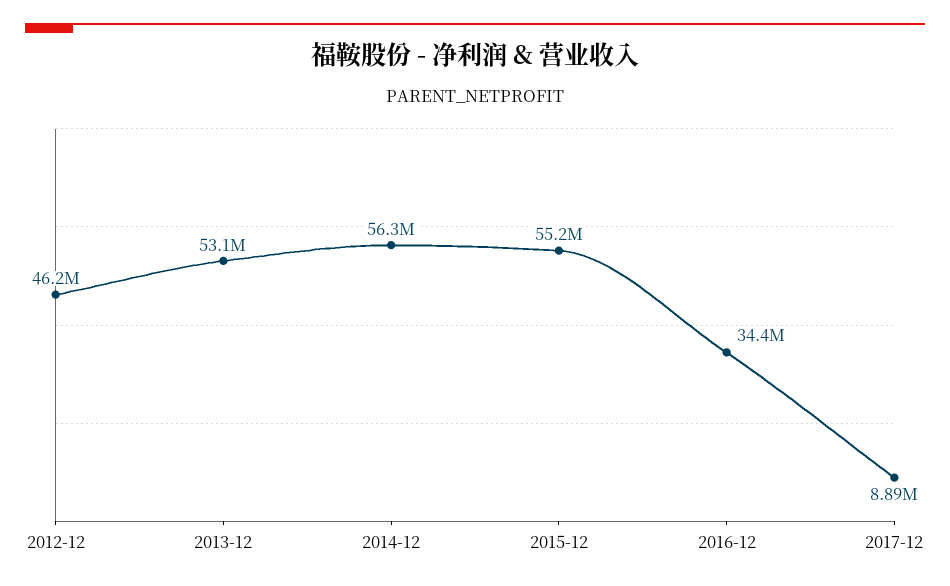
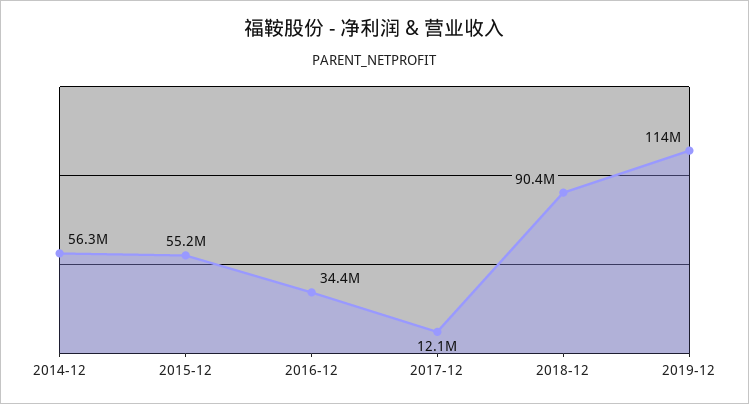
2012-12: 46200000 -> none
2013-12: 53100000 -> none
2017-12: 8890000 -> 12100000
2018-12: none -> 90400000
2019-12: none -> 114000000

